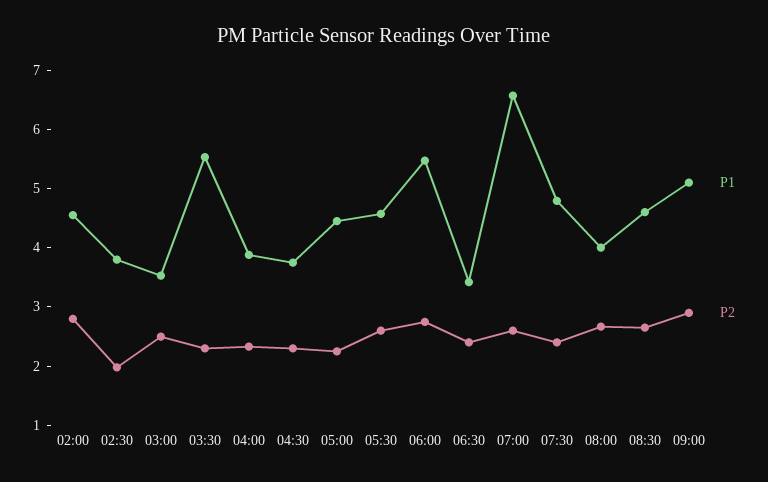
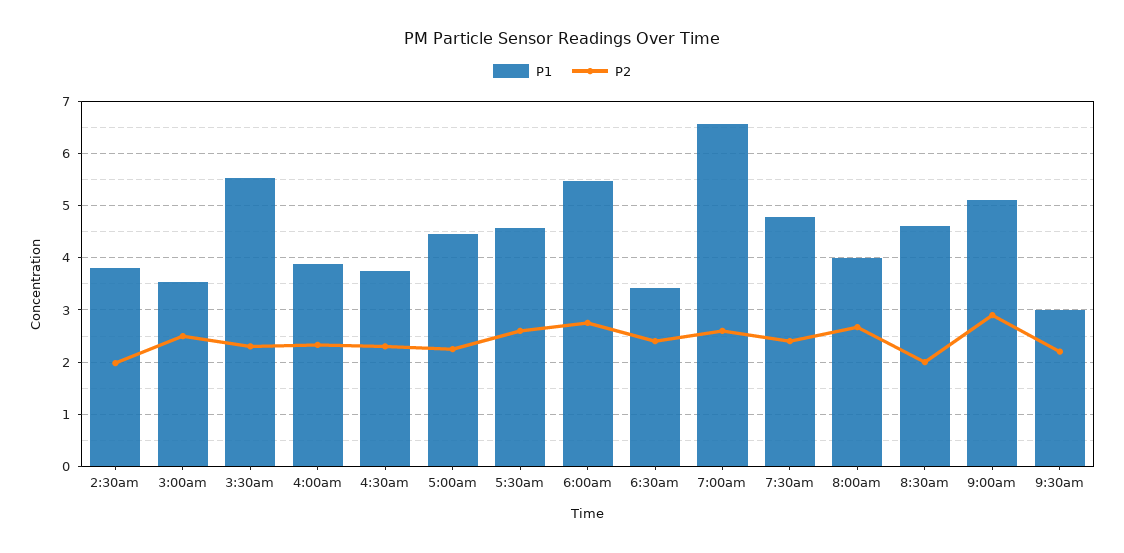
P1, 02:00: 4.6 -> none
P2, 02:00: 2.8 -> none
P2, 08:30: 2.6 -> 2
P1, 9:30am: none -> 3
P2, 9:30am: none -> 2.2

